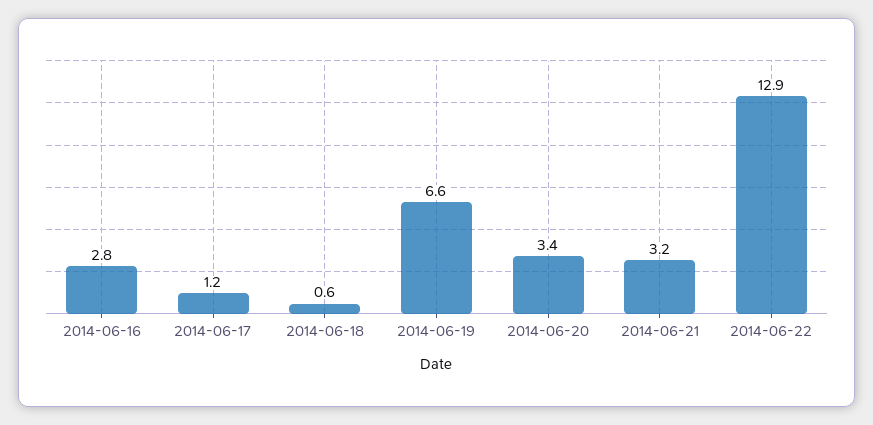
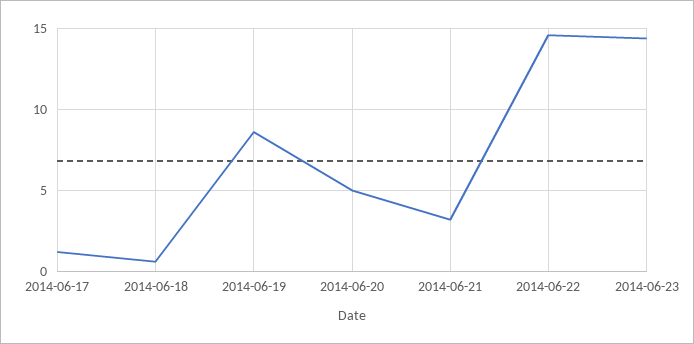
2014-06-16: 2.8 -> none
2014-06-19: 6.6 -> 8.5
2014-06-20: 3.4 -> 5
2014-06-22: 12.9 -> 14.5
2014-06-23: none -> 14.5

